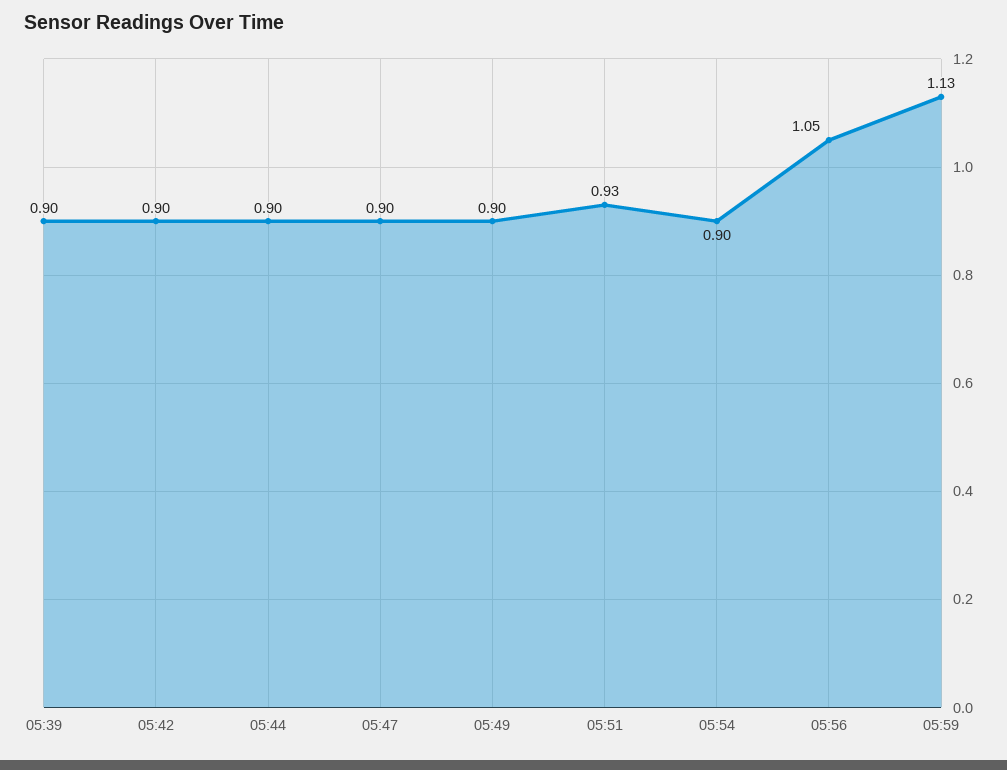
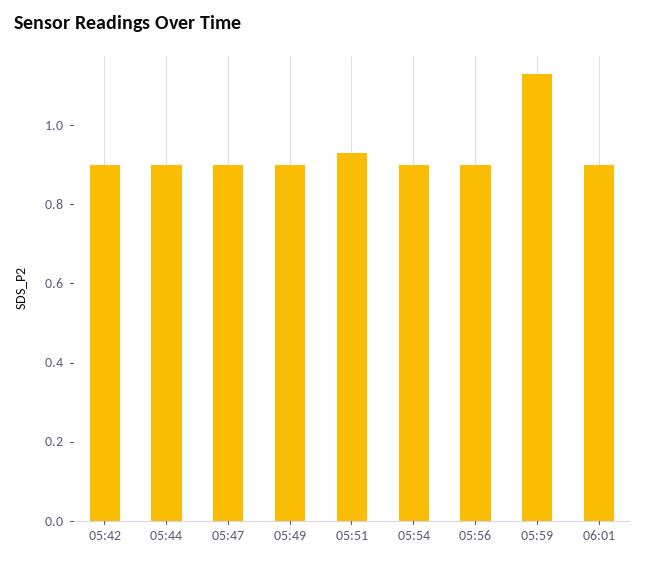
05:39: 0.9 -> none
05:56: 1.05 -> 0.9
06:01: none -> 0.9

